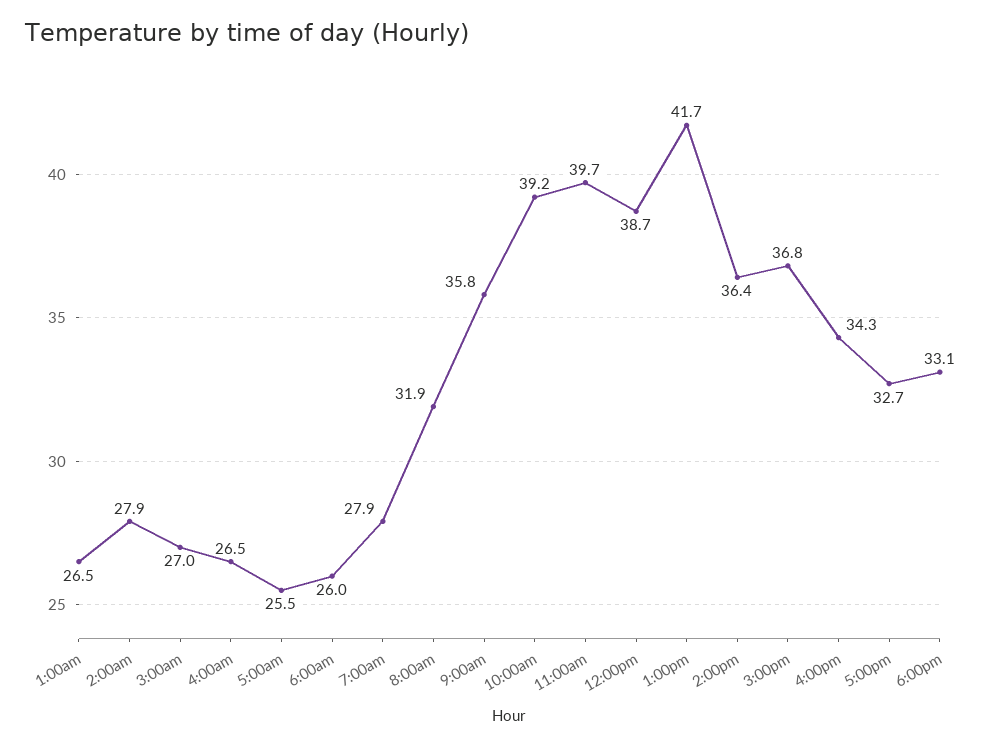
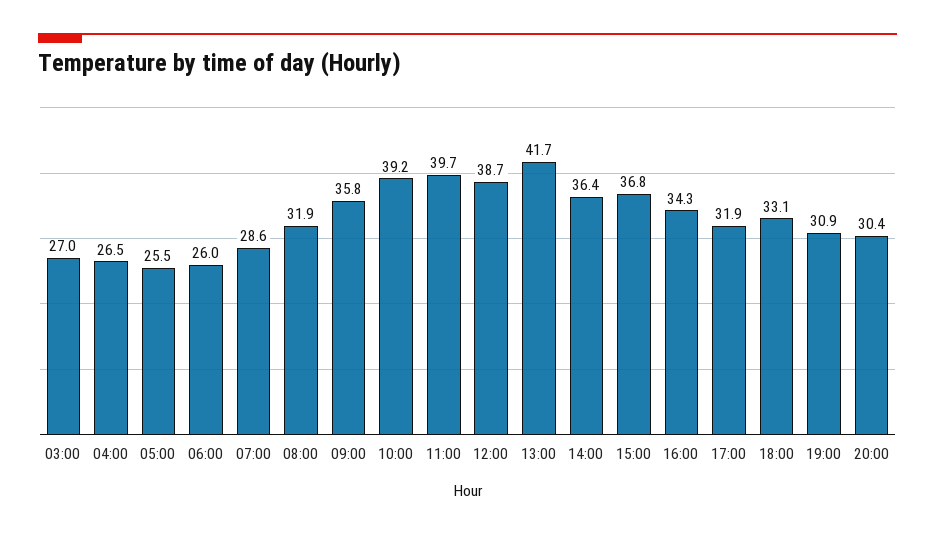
1:00am: 26.5 -> none
2:00am: 27.9 -> none
7:00am: 27.9 -> 28.6
5:00pm: 32.7 -> 31.9
19:00: none -> 30.9
20:00: none -> 30.4

